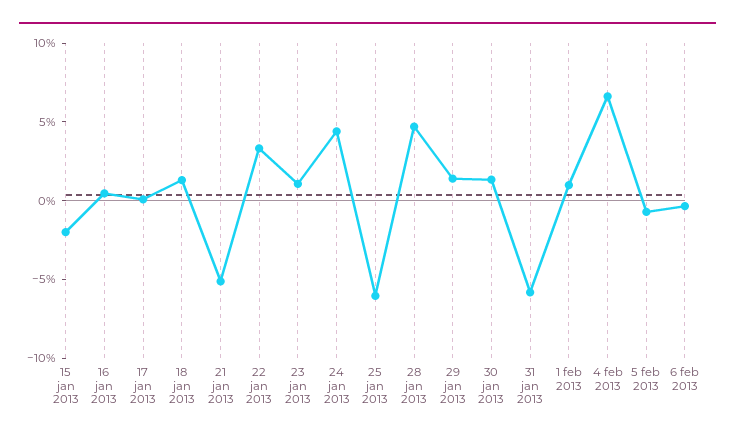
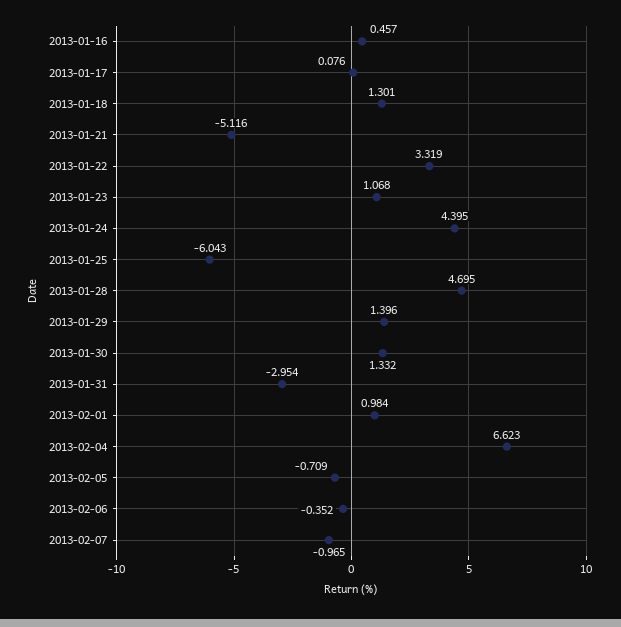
15 jan 2013: -2 -> none
31 jan 2013: -6 -> -2.954
2013-02-07: none -> -0.965

